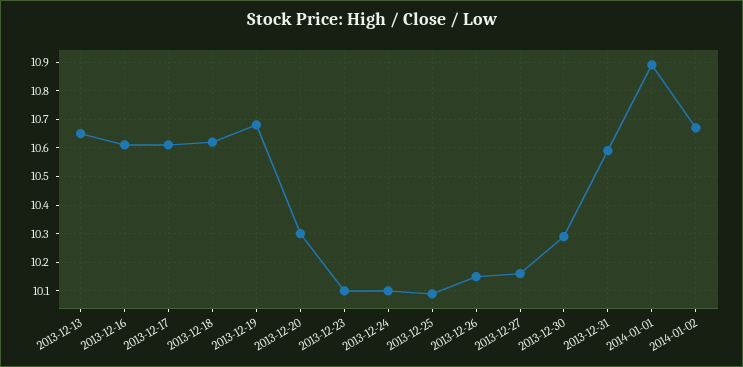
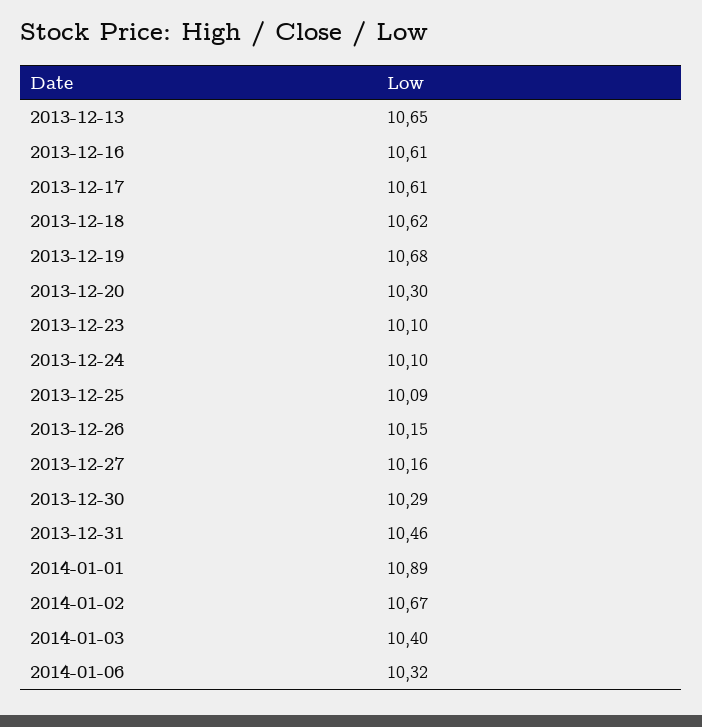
2013-12-31: 10.6 -> 10.46
2014-01-03: none -> 10.4
2014-01-06: none -> 10.32

